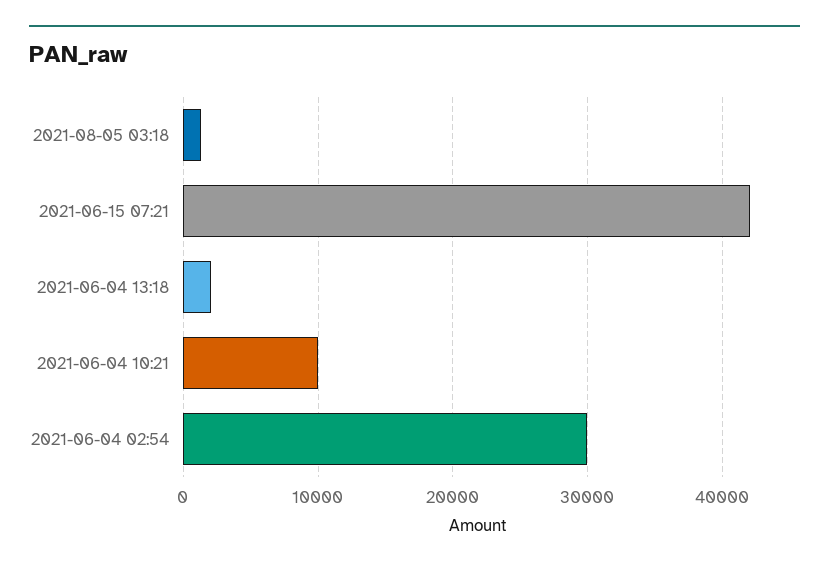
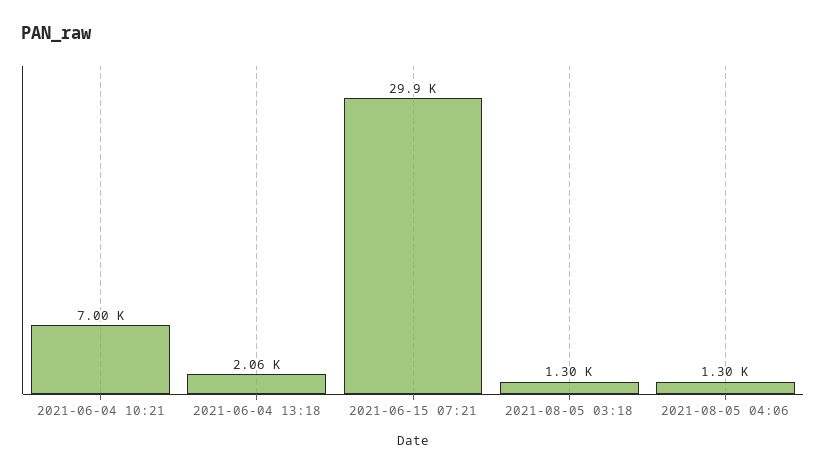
2021-06-15 07:21: 42000 -> 29900
2021-06-04 10:21: 10000 -> 7000
2021-06-04 02:54: 30000 -> none
2021-08-05 04:06: none -> 1300

